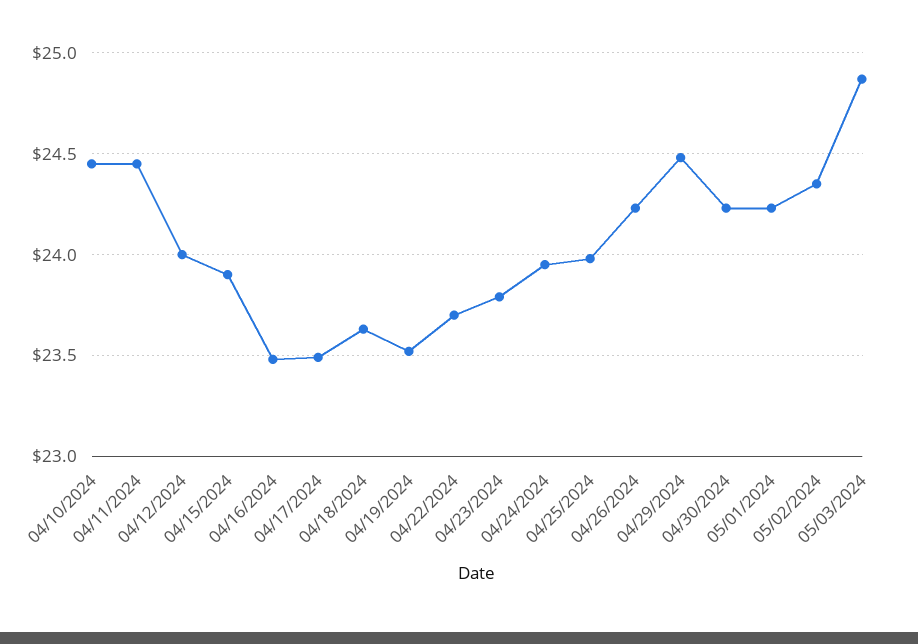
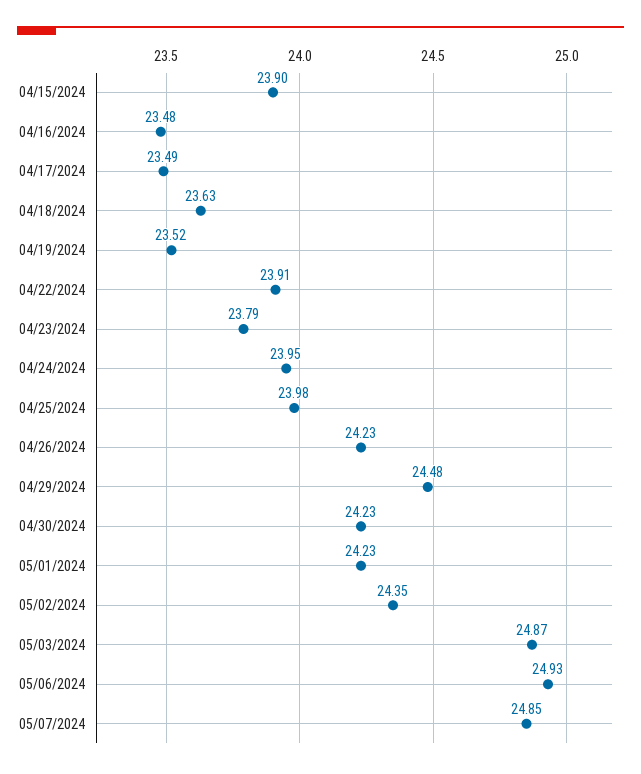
04/10/2024: 24.45 -> none
04/11/2024: 24.45 -> none
04/12/2024: 24 -> none
04/22/2024: 23.7 -> 23.91
05/06/2024: none -> 24.93
05/07/2024: none -> 24.85

